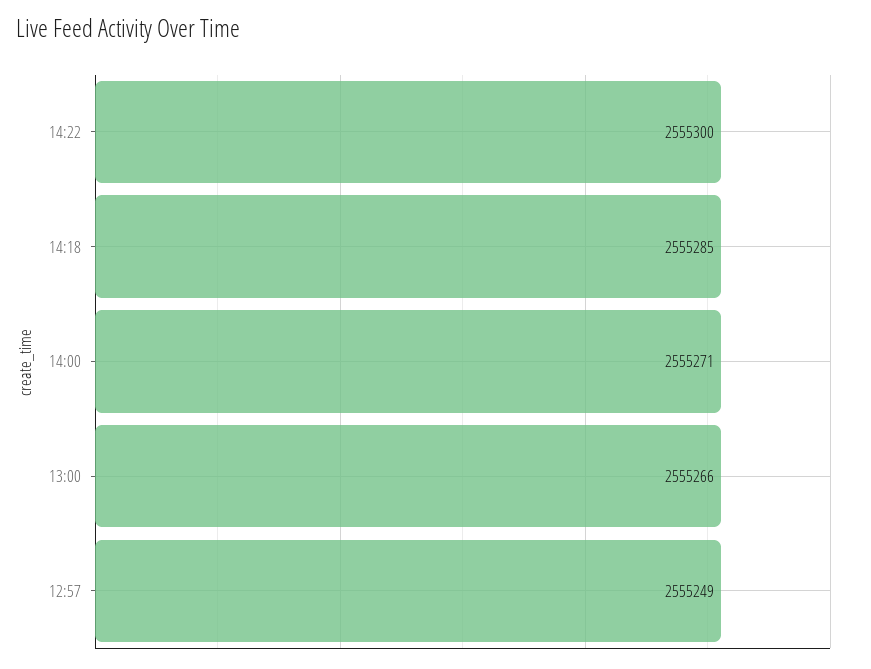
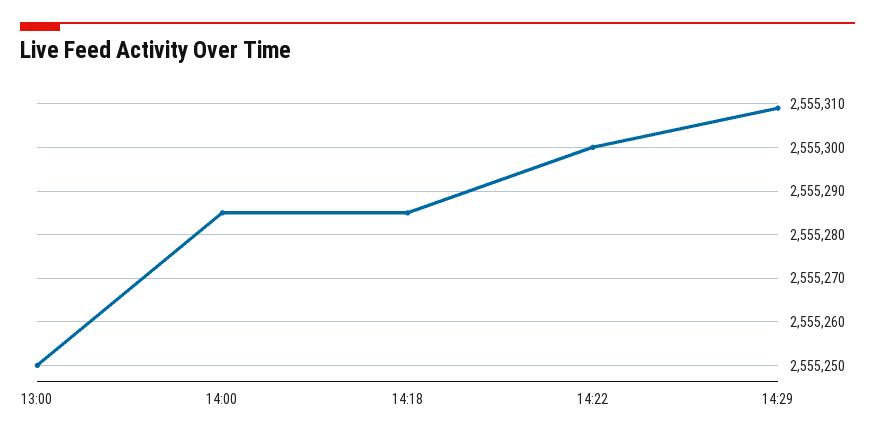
14:00: 2555271 -> 2555285
13:00: 2555266 -> 2555250
12:57: 2555249 -> none
14:29: none -> 2555310

